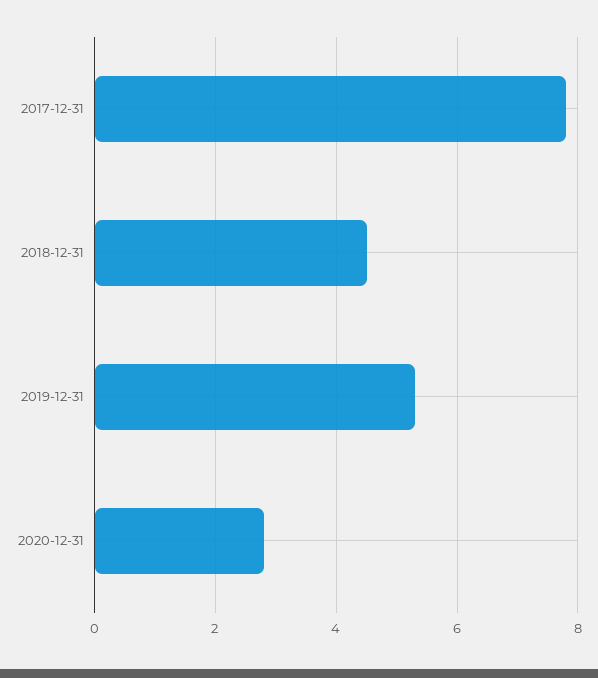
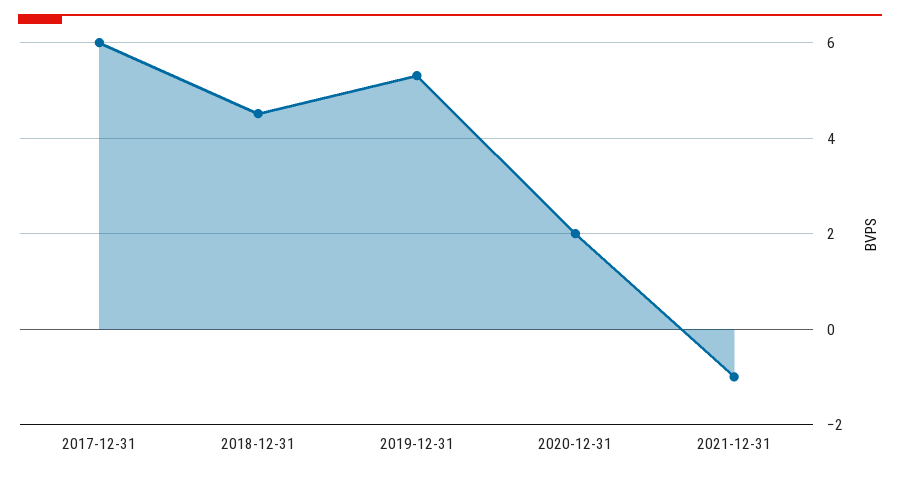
2017-12-31: 7.8 -> 6
2020-12-31: 2.8 -> 2
2021-12-31: none -> -1

